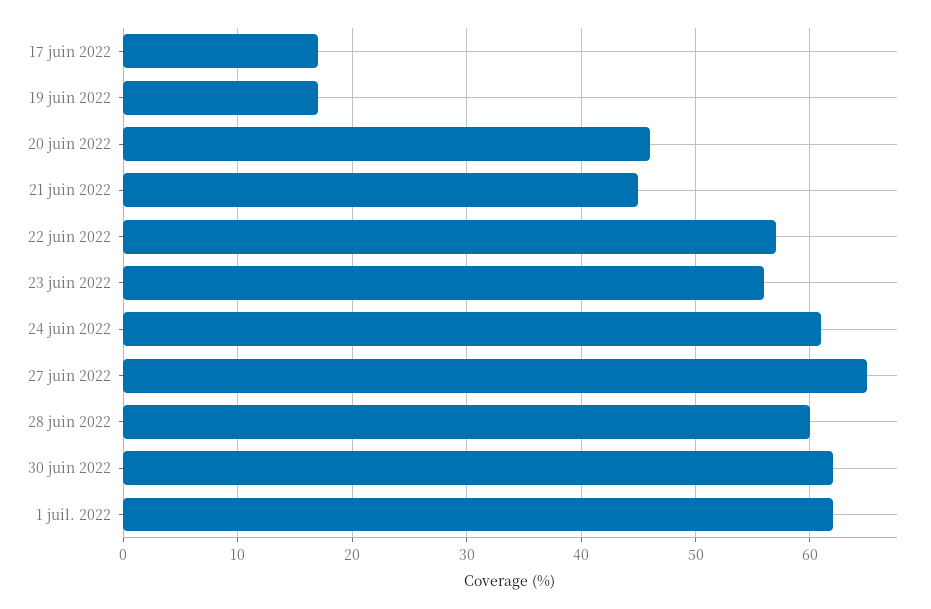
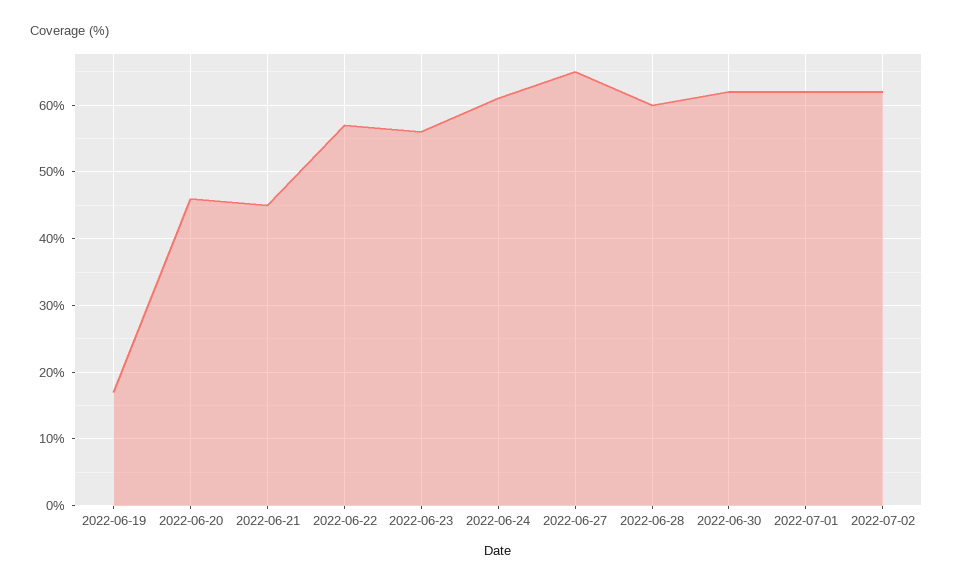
17 juin 2022: 17 -> none
2022-07-02: none -> 62

